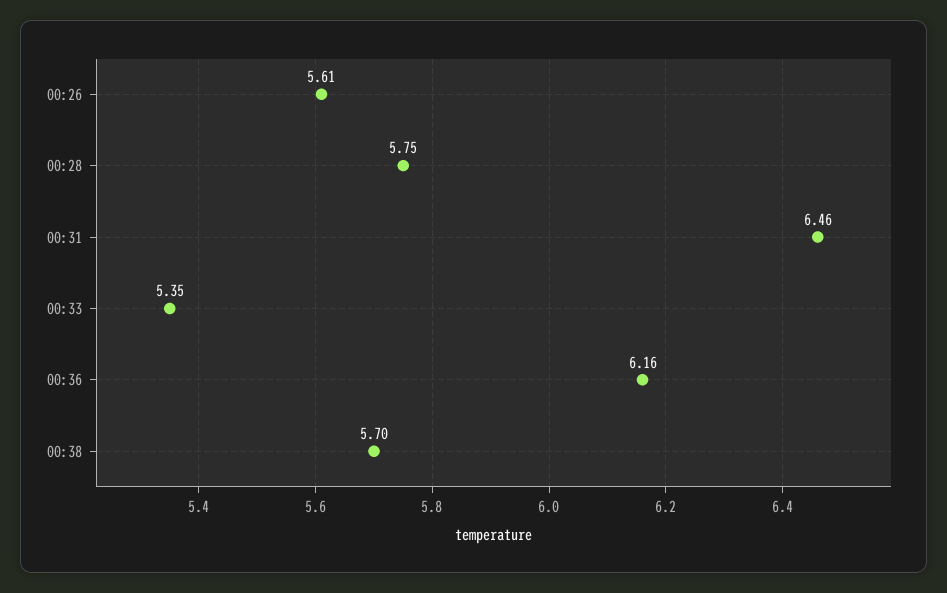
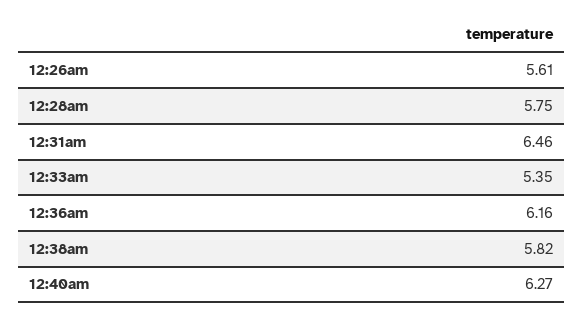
00:38: 5.7 -> 5.82
12:40am: none -> 6.27

